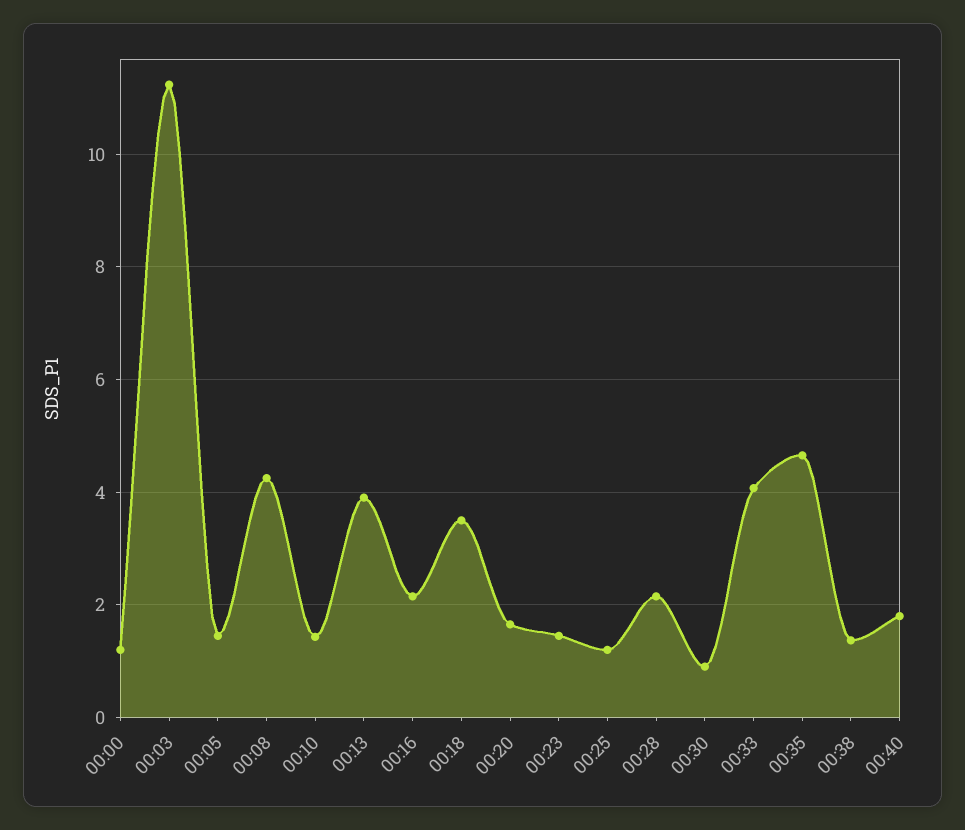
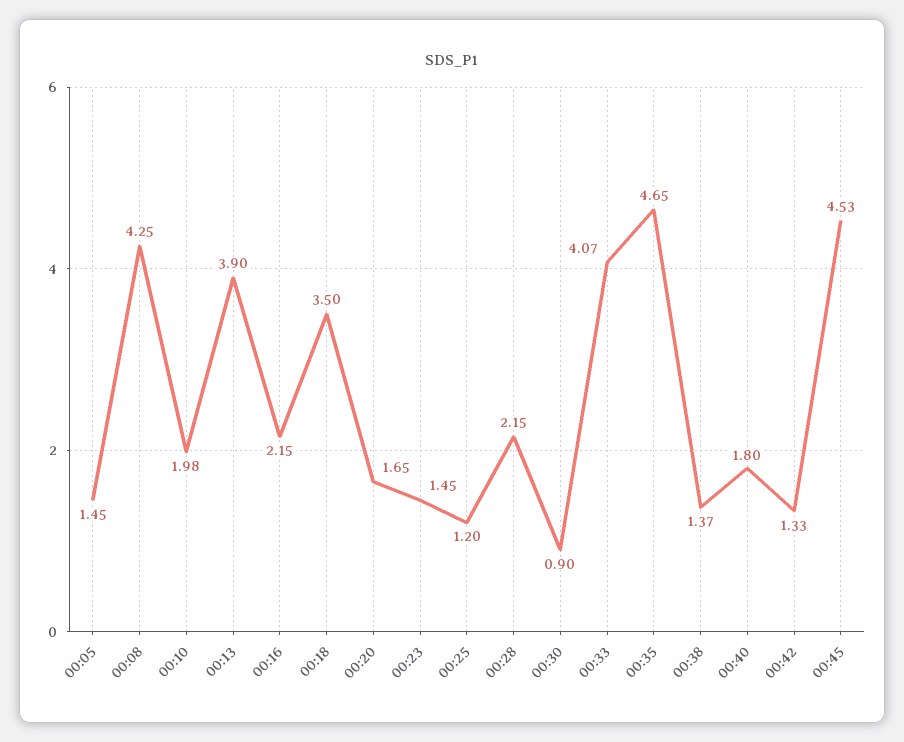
00:00: 1.2 -> none
00:03: 11.2 -> none
00:10: 1.4 -> 1.98
00:42: none -> 1.33
00:45: none -> 4.53

